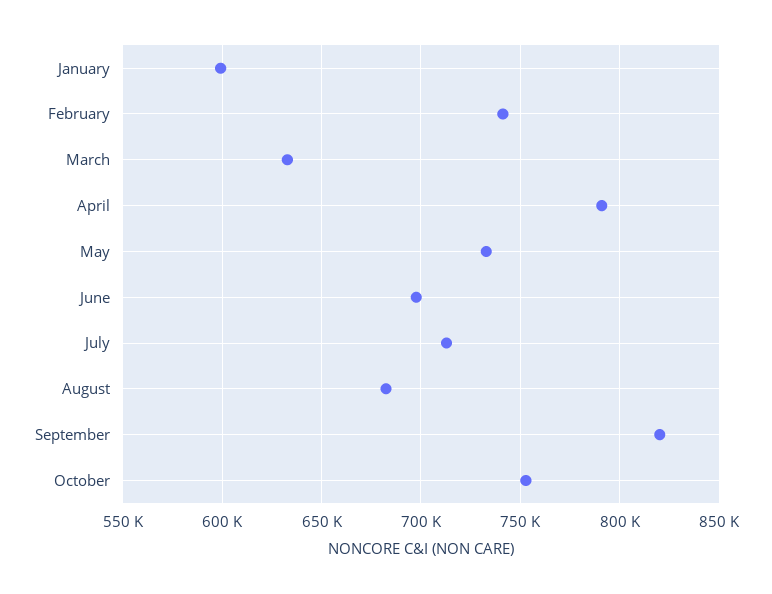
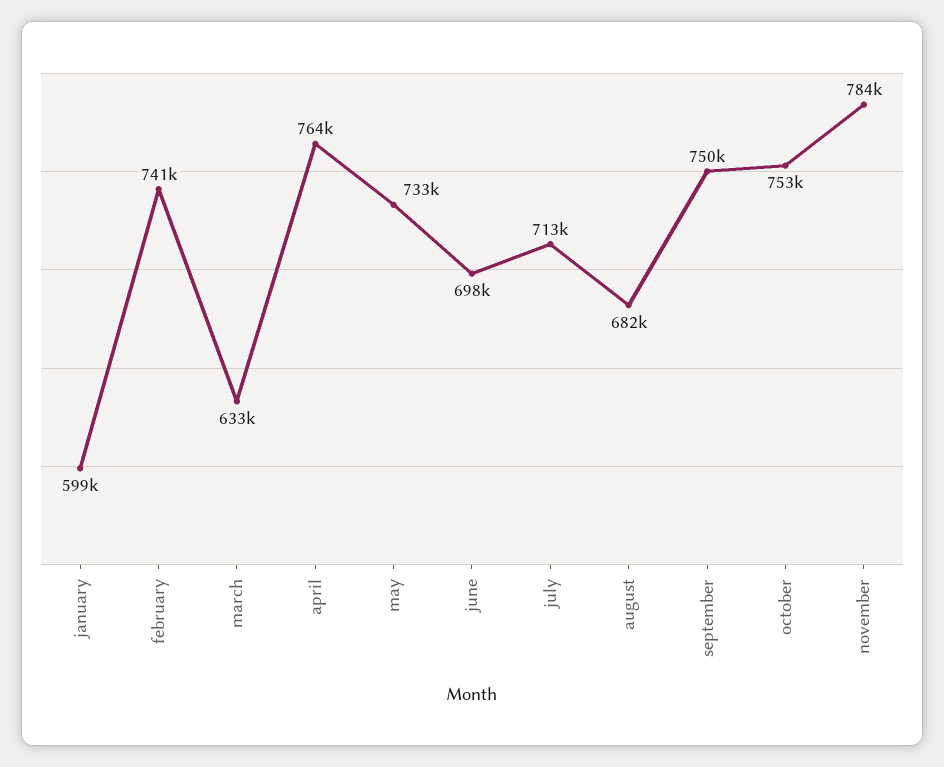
April: 790000 -> 764000
September: 820000 -> 750000
november: none -> 784000

